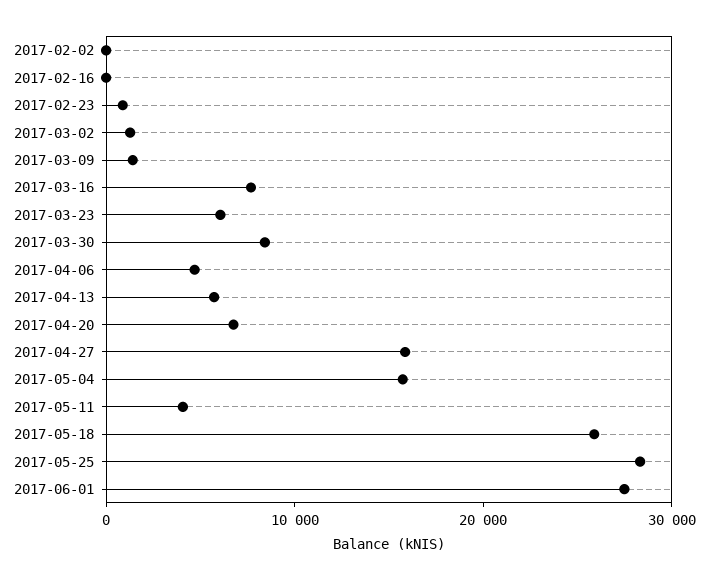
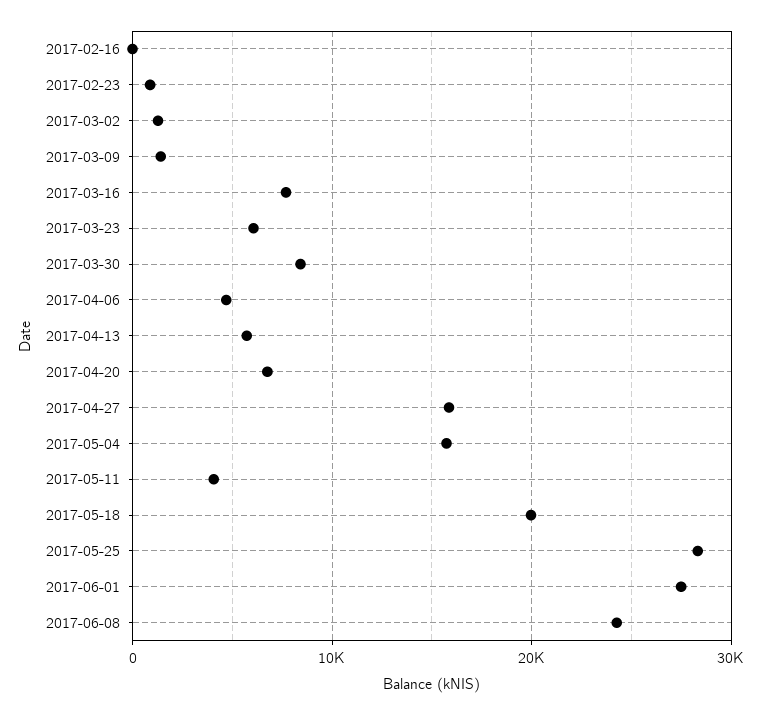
2017-02-02: 0 -> none
2017-05-18: 26000 -> 20000
2017-06-08: none -> 24000

